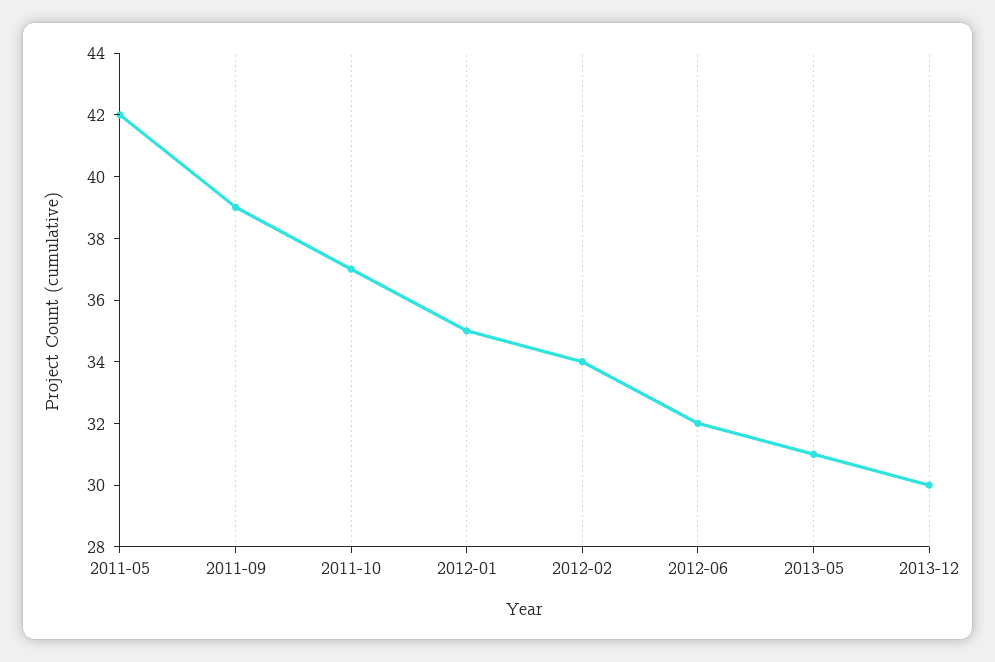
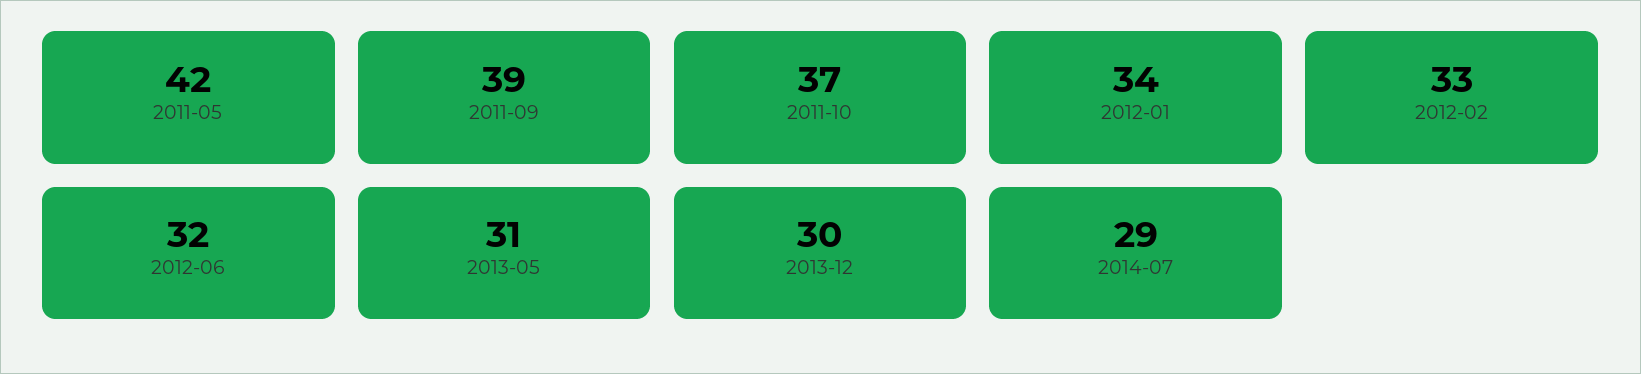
2012-01: 35 -> 34
2012-02: 34 -> 33
2014-07: none -> 29

